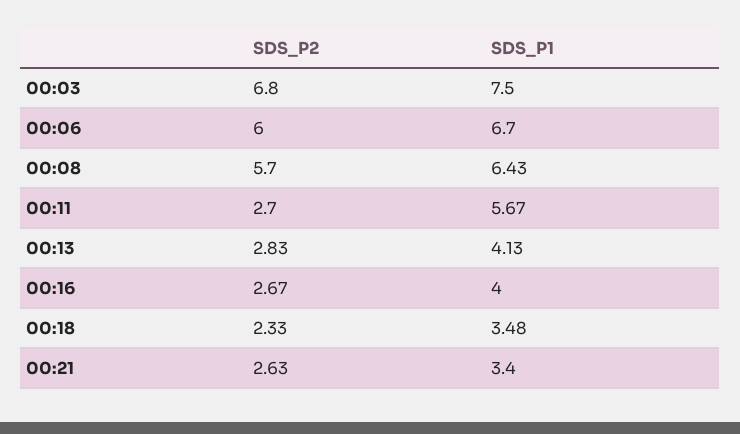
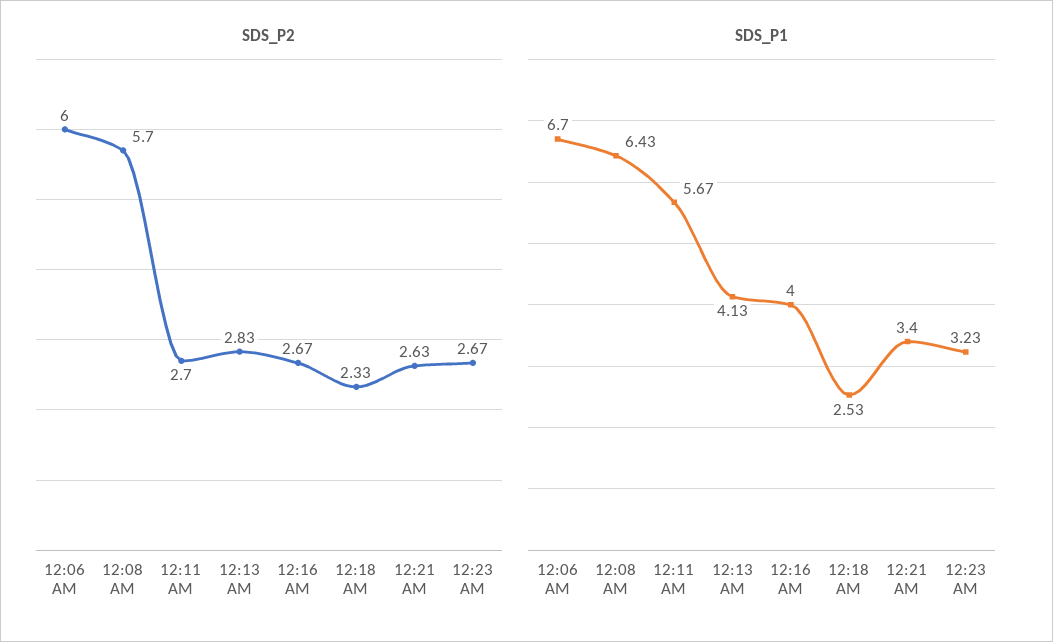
SDS_P2, 00:03: 6.8 -> none
SDS_P1, 00:03: 7.5 -> none
SDS_P1, 00:18: 3.48 -> 2.53
SDS_P2, 12:23 AM: none -> 2.67
SDS_P1, 12:23 AM: none -> 3.23

